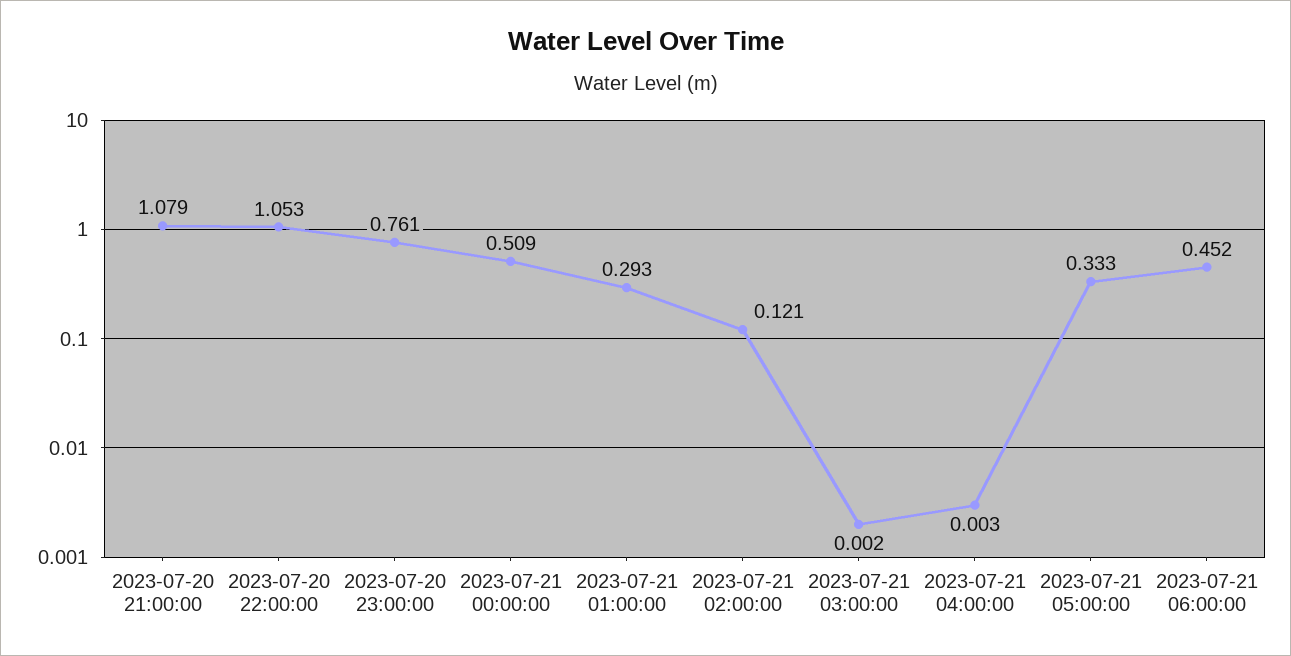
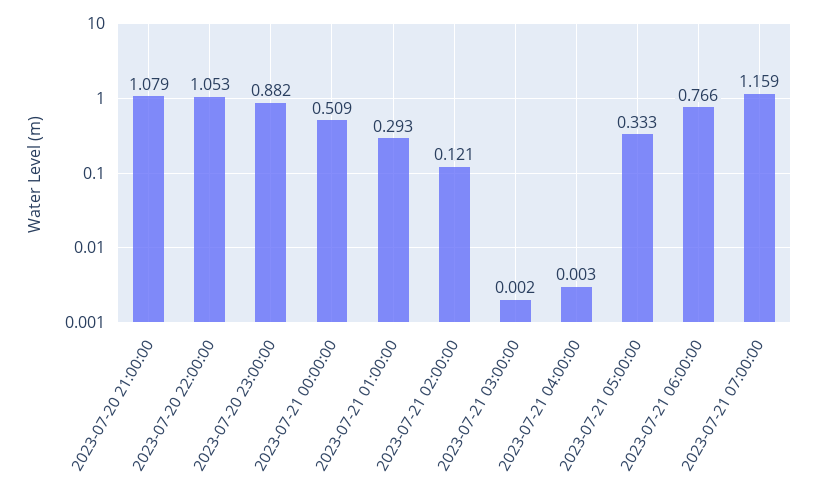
2023-07-20 23:00:00: 0.761 -> 0.882
2023-07-21 06:00:00: 0.452 -> 0.766
2023-07-21 07:00:00: none -> 1.159

